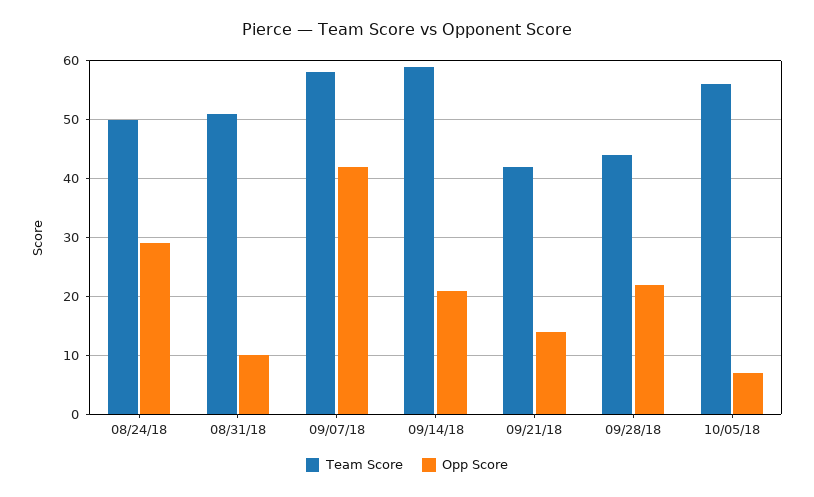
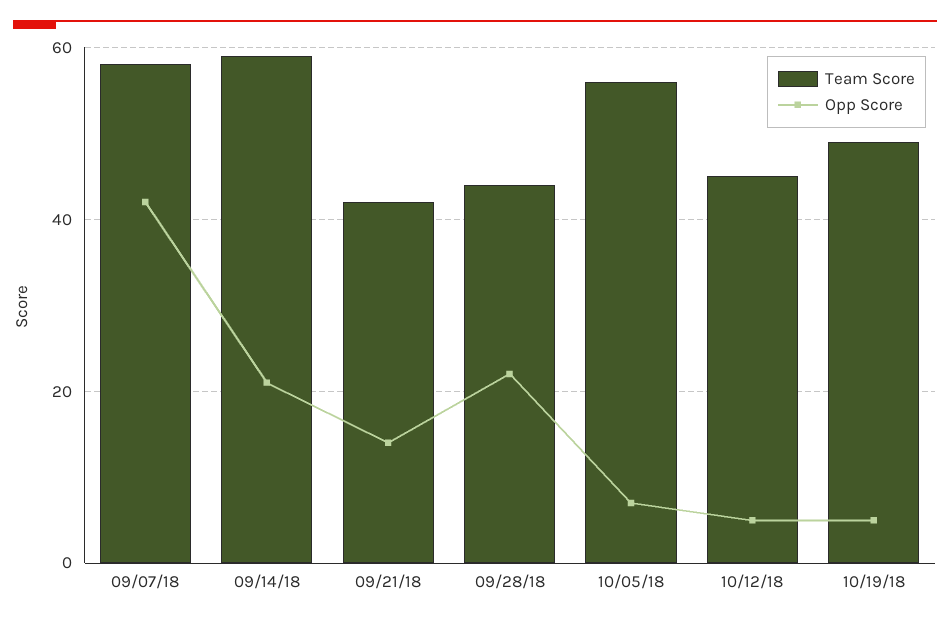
Team Score, 08/24/18: 50 -> none
Opp Score, 08/24/18: 30 -> none
Team Score, 08/31/18: 50 -> none
Opp Score, 08/31/18: 10 -> none
Team Score, 10/12/18: none -> 45
Opp Score, 10/12/18: none -> 5
Team Score, 10/19/18: none -> 50
Opp Score, 10/19/18: none -> 5

